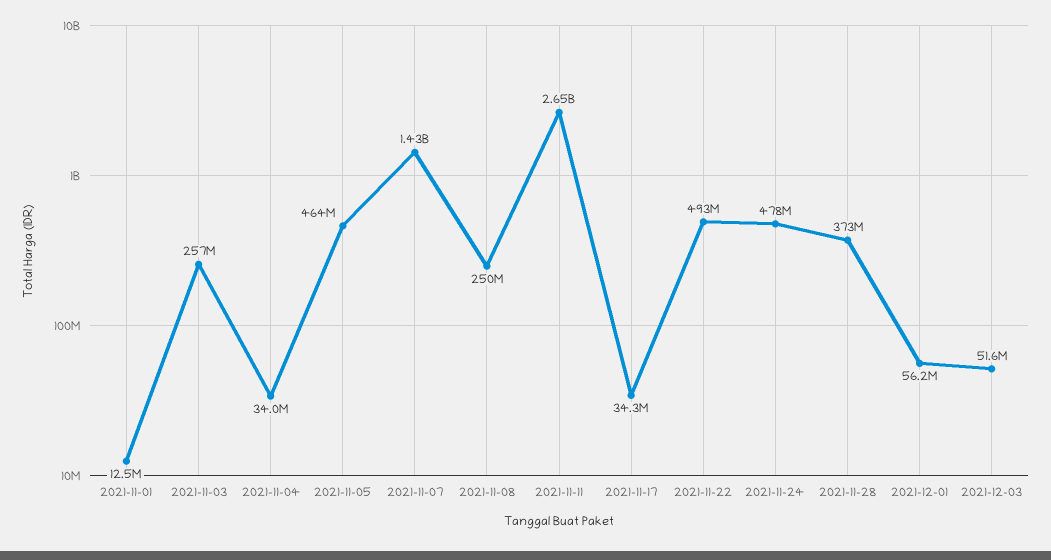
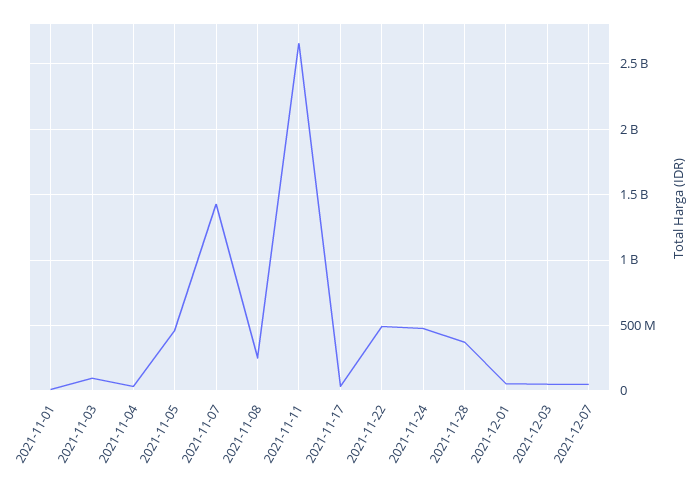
2021-11-03: 257000000 -> 100000000
2021-12-07: none -> 50000000

